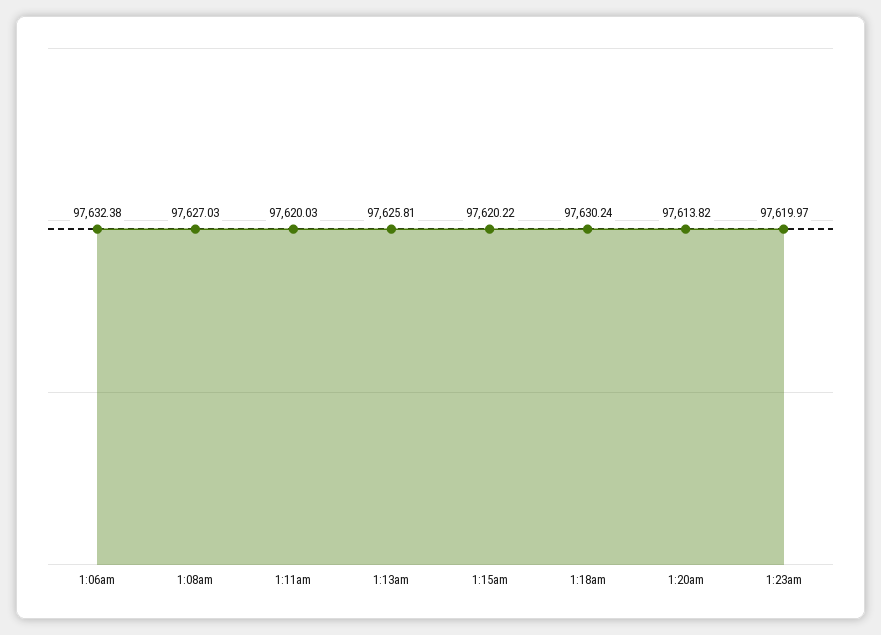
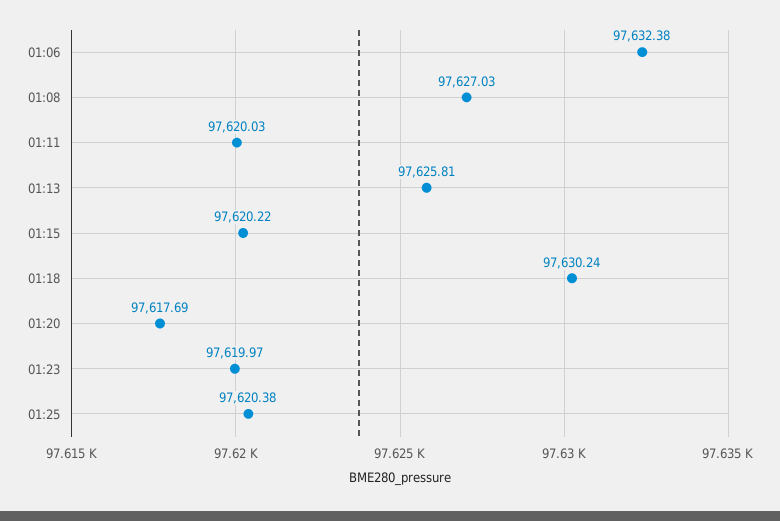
1:20am: 97613.82 -> 97617.69
01:25: none -> 97620.38

